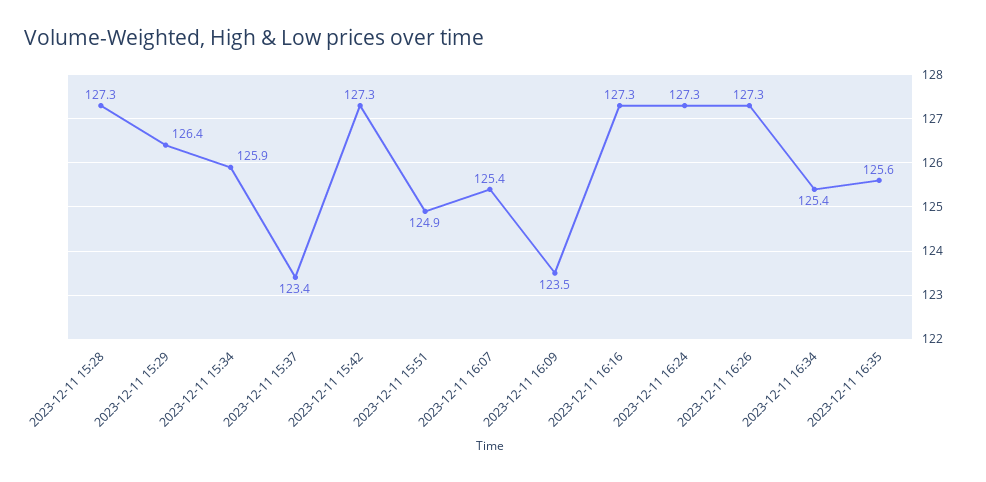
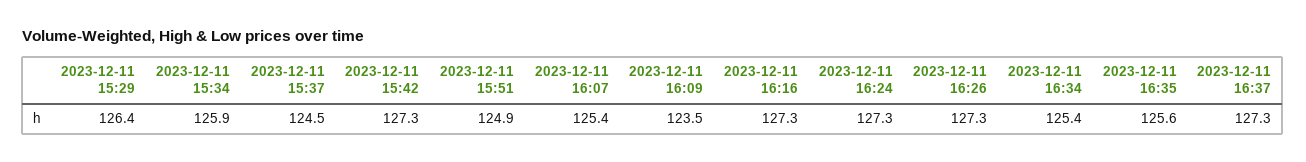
2023-12-11 15:28: 127.3 -> none
2023-12-11 15:37: 123.4 -> 124.5
2023-12-11 16:37: none -> 127.3

